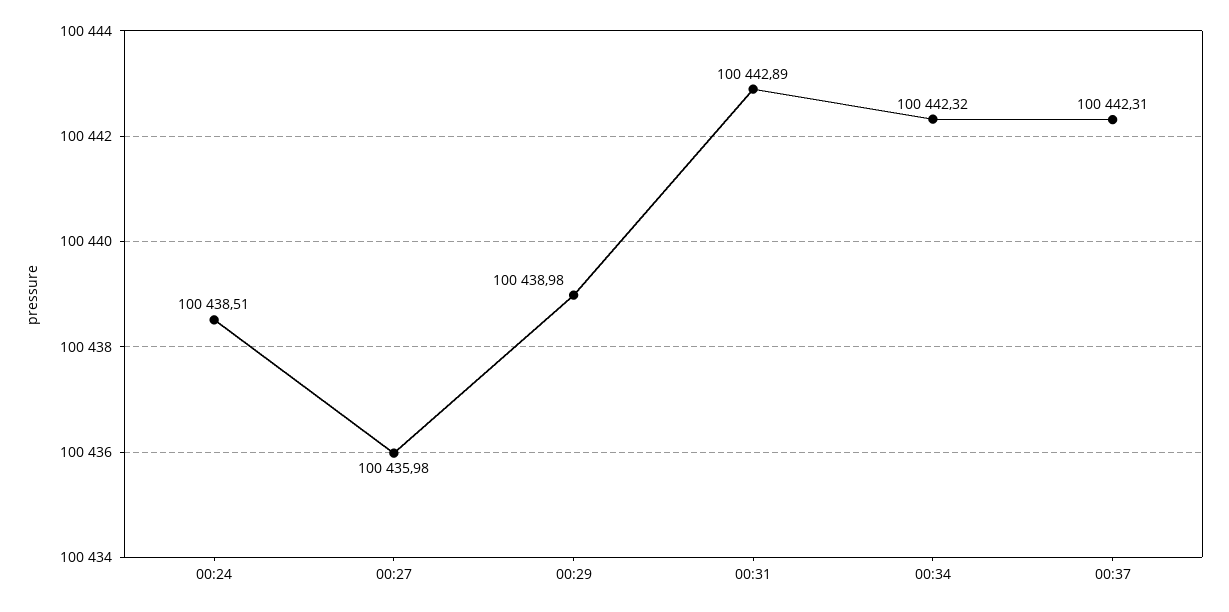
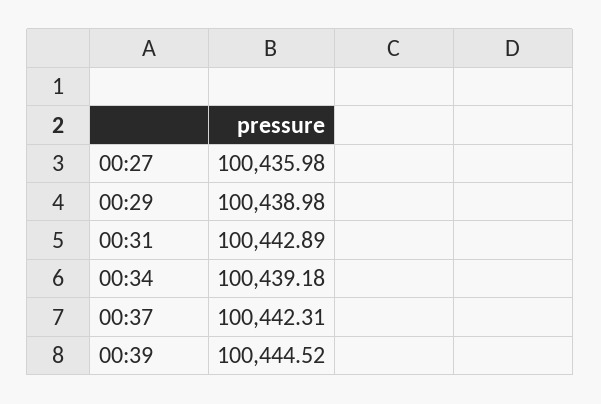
00:24: 100438.51 -> none
00:34: 100442.32 -> 100439.18
00:39: none -> 100444.52

